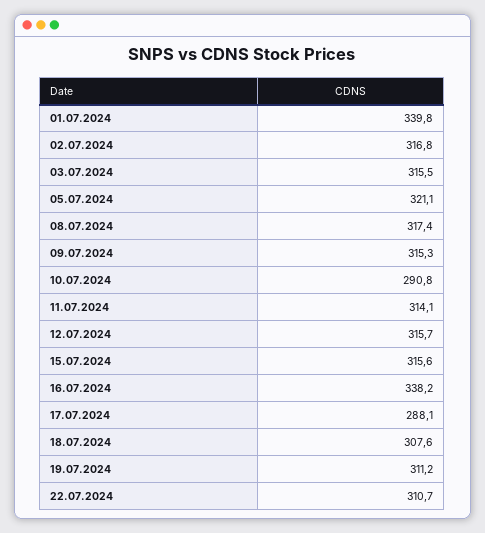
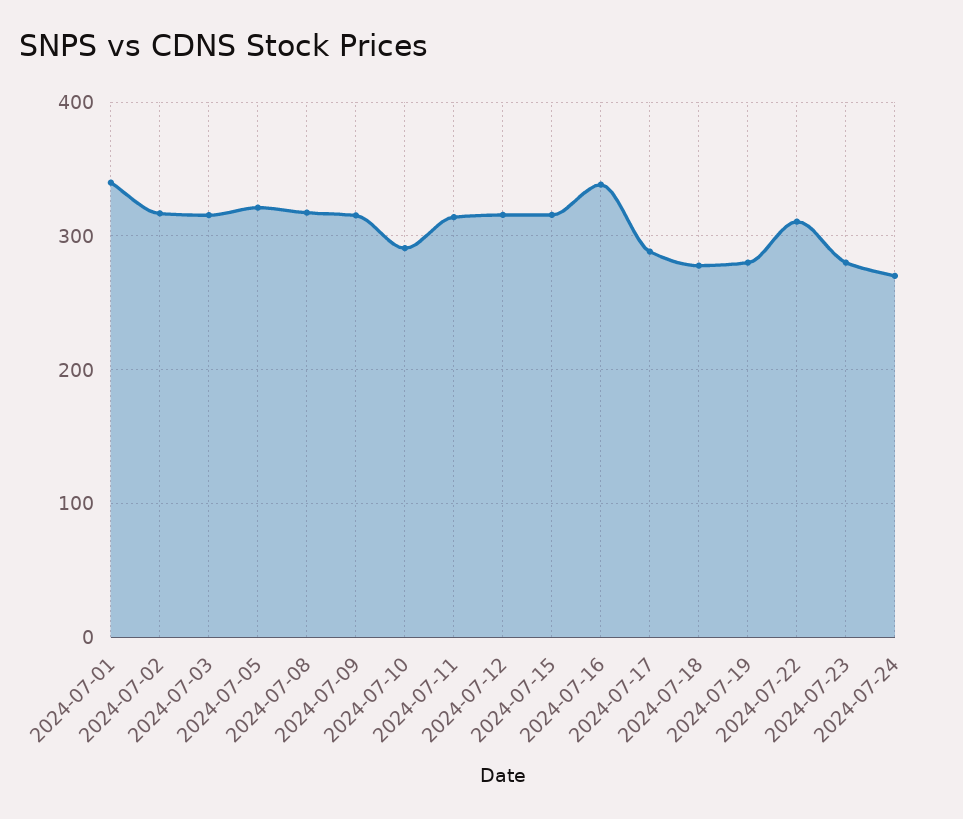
18.07.2024: 307.6 -> 280
19.07.2024: 311.2 -> 280
2024-07-23: none -> 280
2024-07-24: none -> 270

